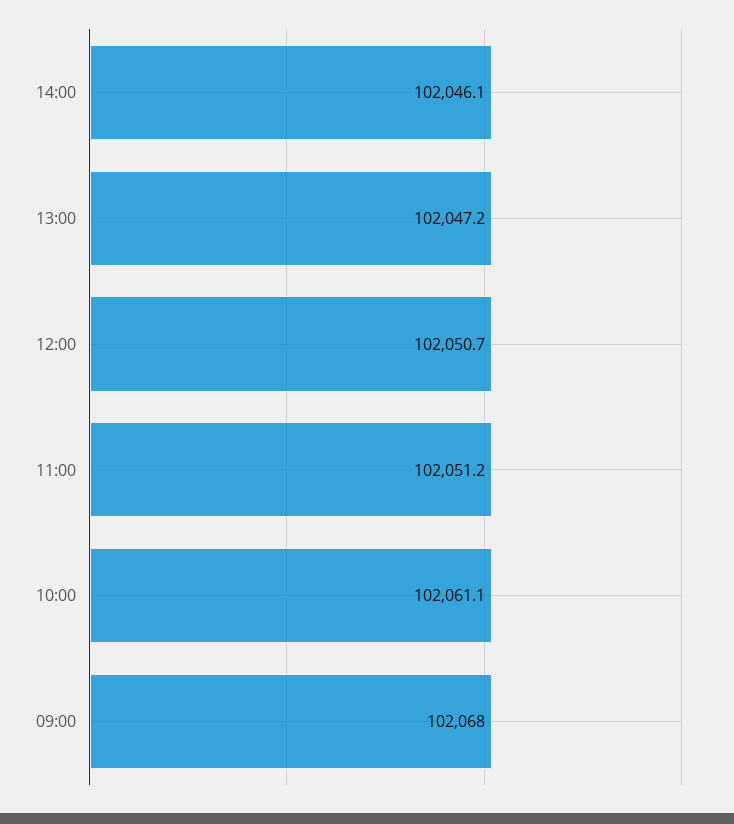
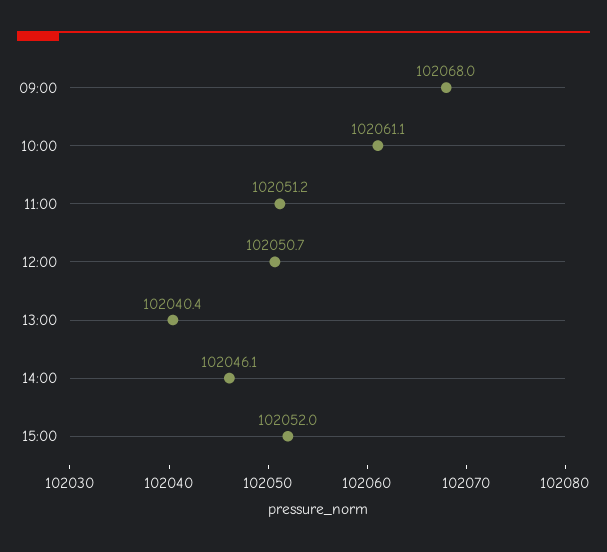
13:00: 102047.2 -> 102040.4
15:00: none -> 102052

